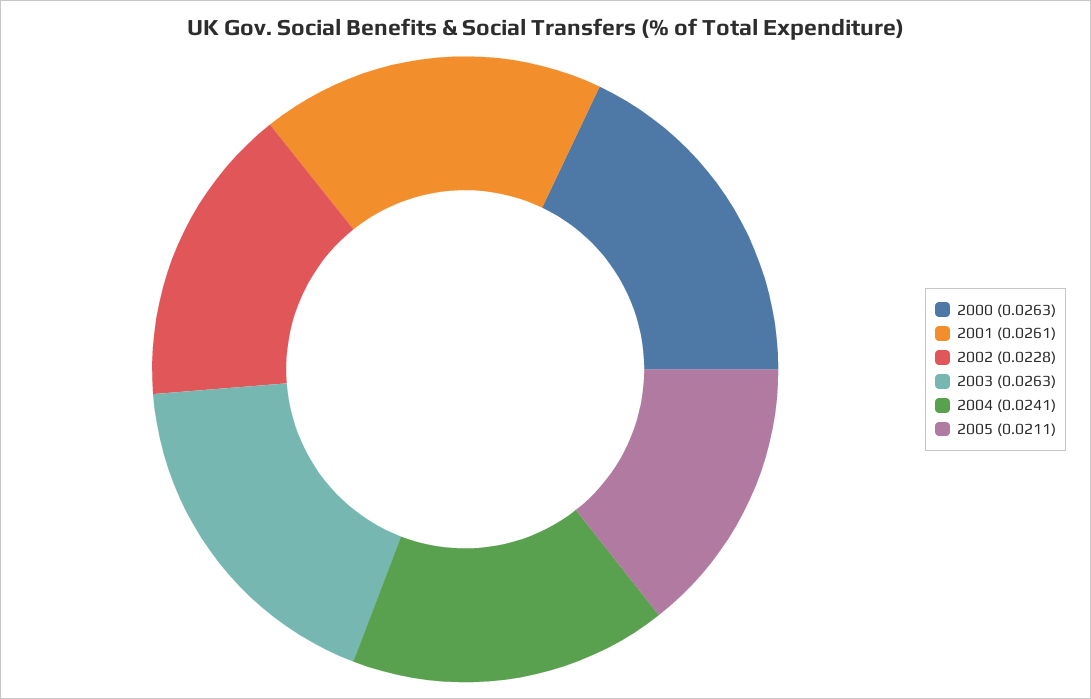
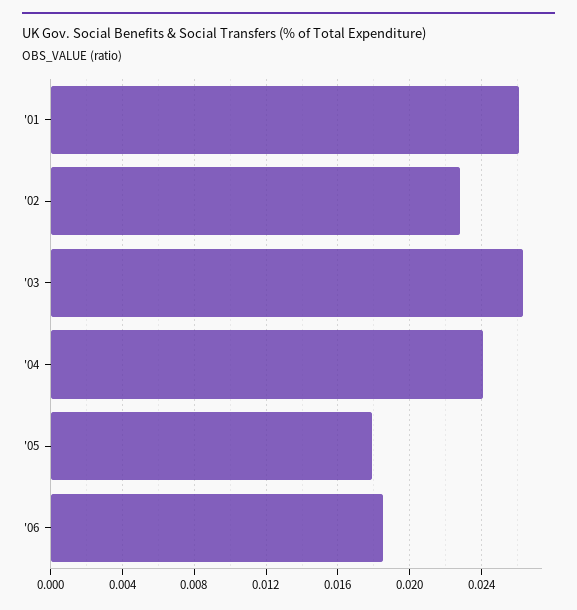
2000: 0.0263 -> none
2005: 0.0211 -> 0.018
'06: none -> 0.0185

